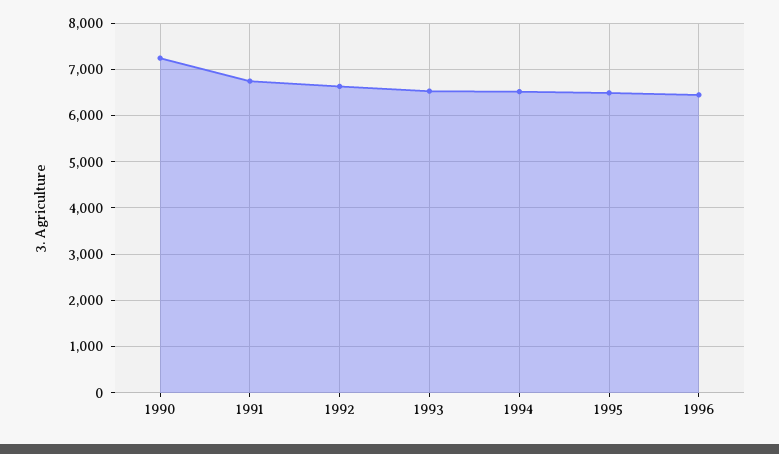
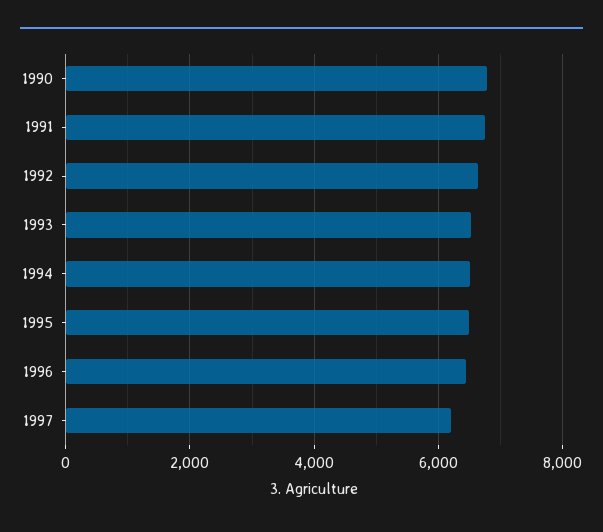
1990: 7200 -> 6800
1997: none -> 6200

